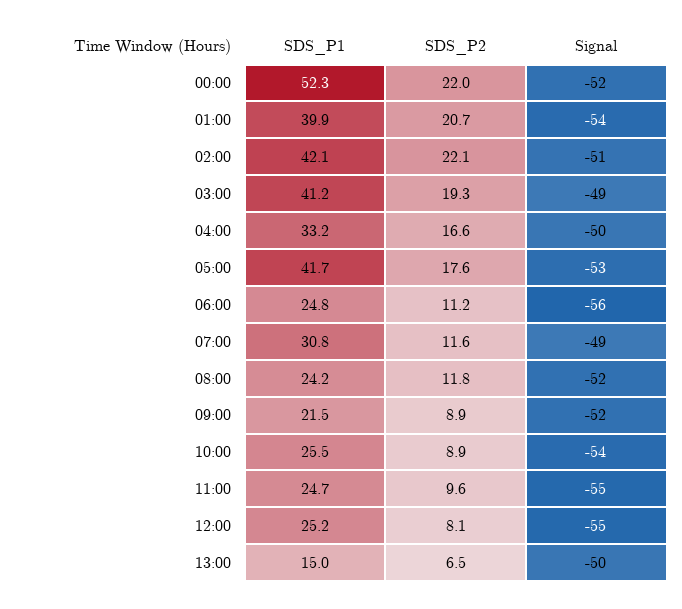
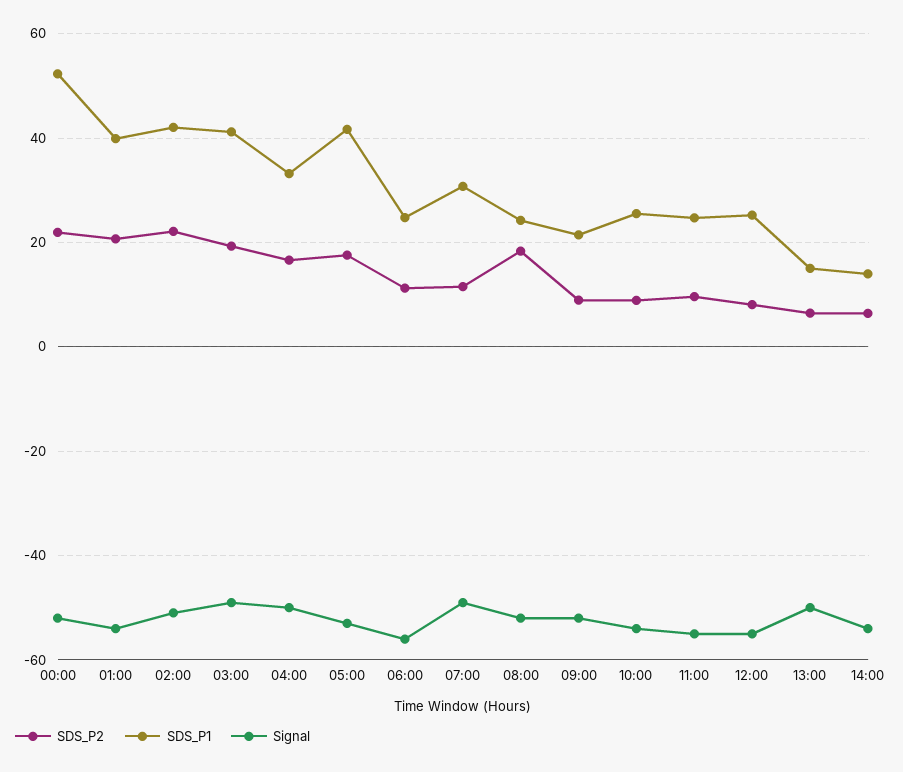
SDS_P2, 08:00: 11.8 -> 18
SDS_P2, 14:00: none -> 6
SDS_P1, 14:00: none -> 14
Signal, 14:00: none -> -54

